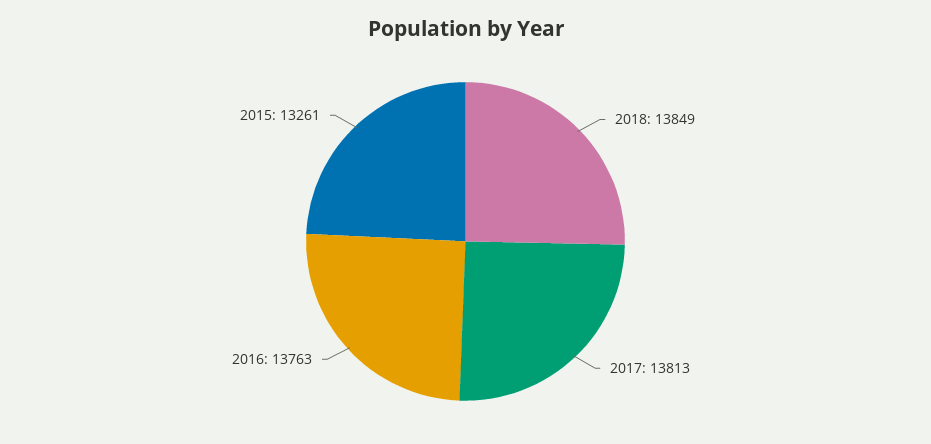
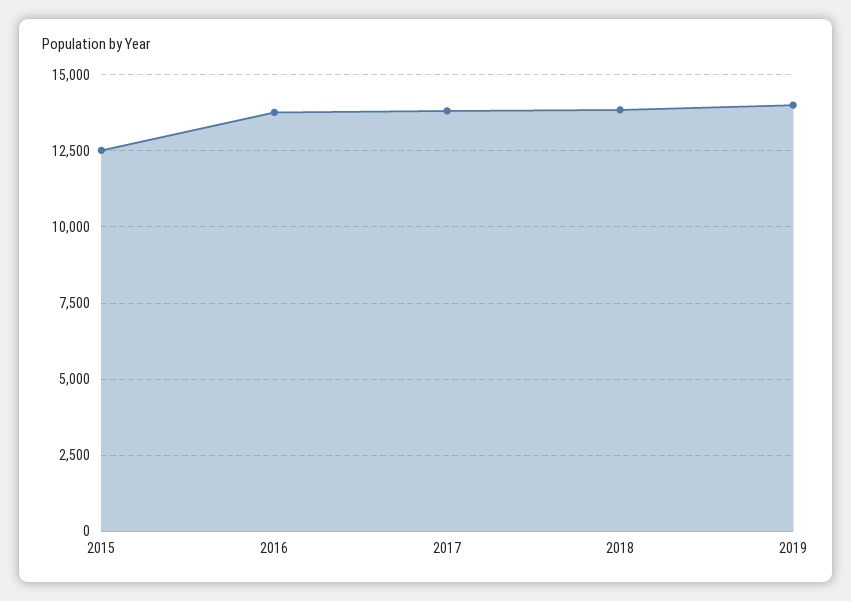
2015: 13261 -> 12500
2019: none -> 14000

